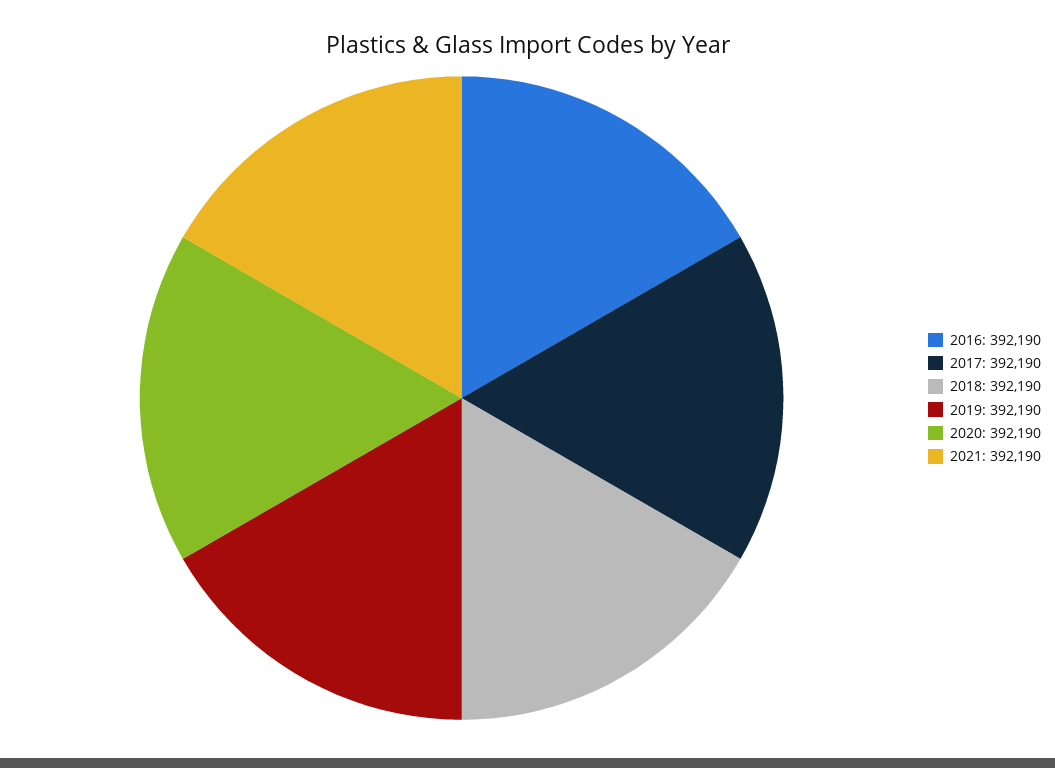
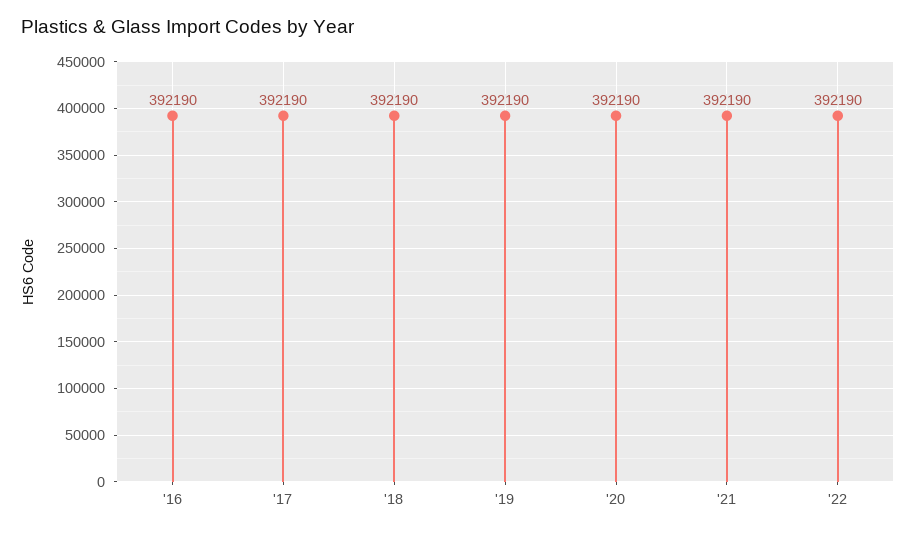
'22: none -> 392190

